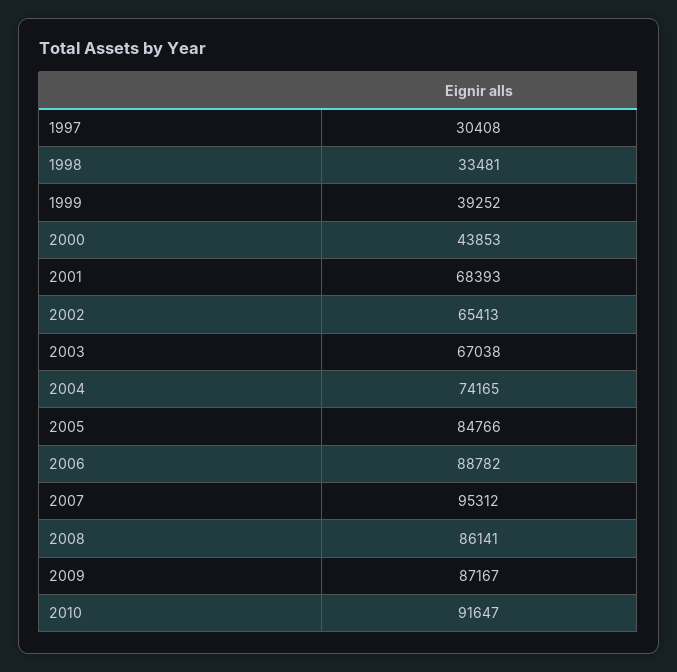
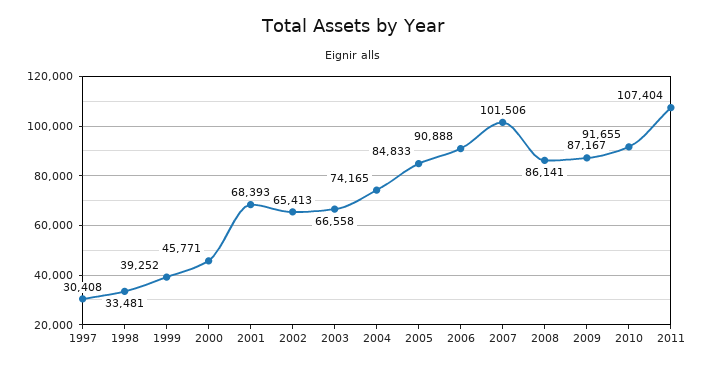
2000: 43853 -> 45771
2003: 67038 -> 66558
2005: 84766 -> 84833
2006: 88782 -> 90888
2007: 95312 -> 101506
2010: 91647 -> 91655
2011: none -> 107404

